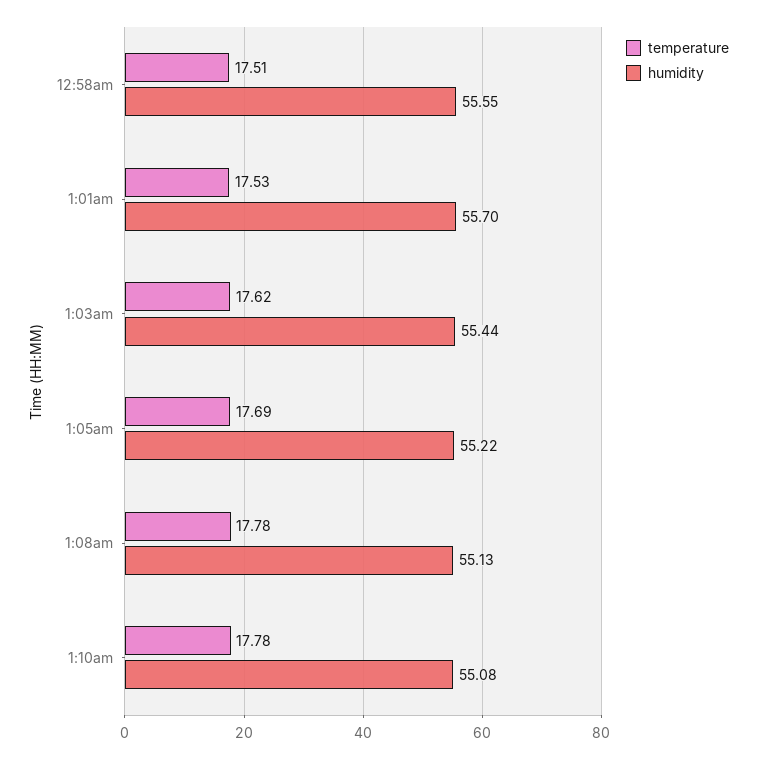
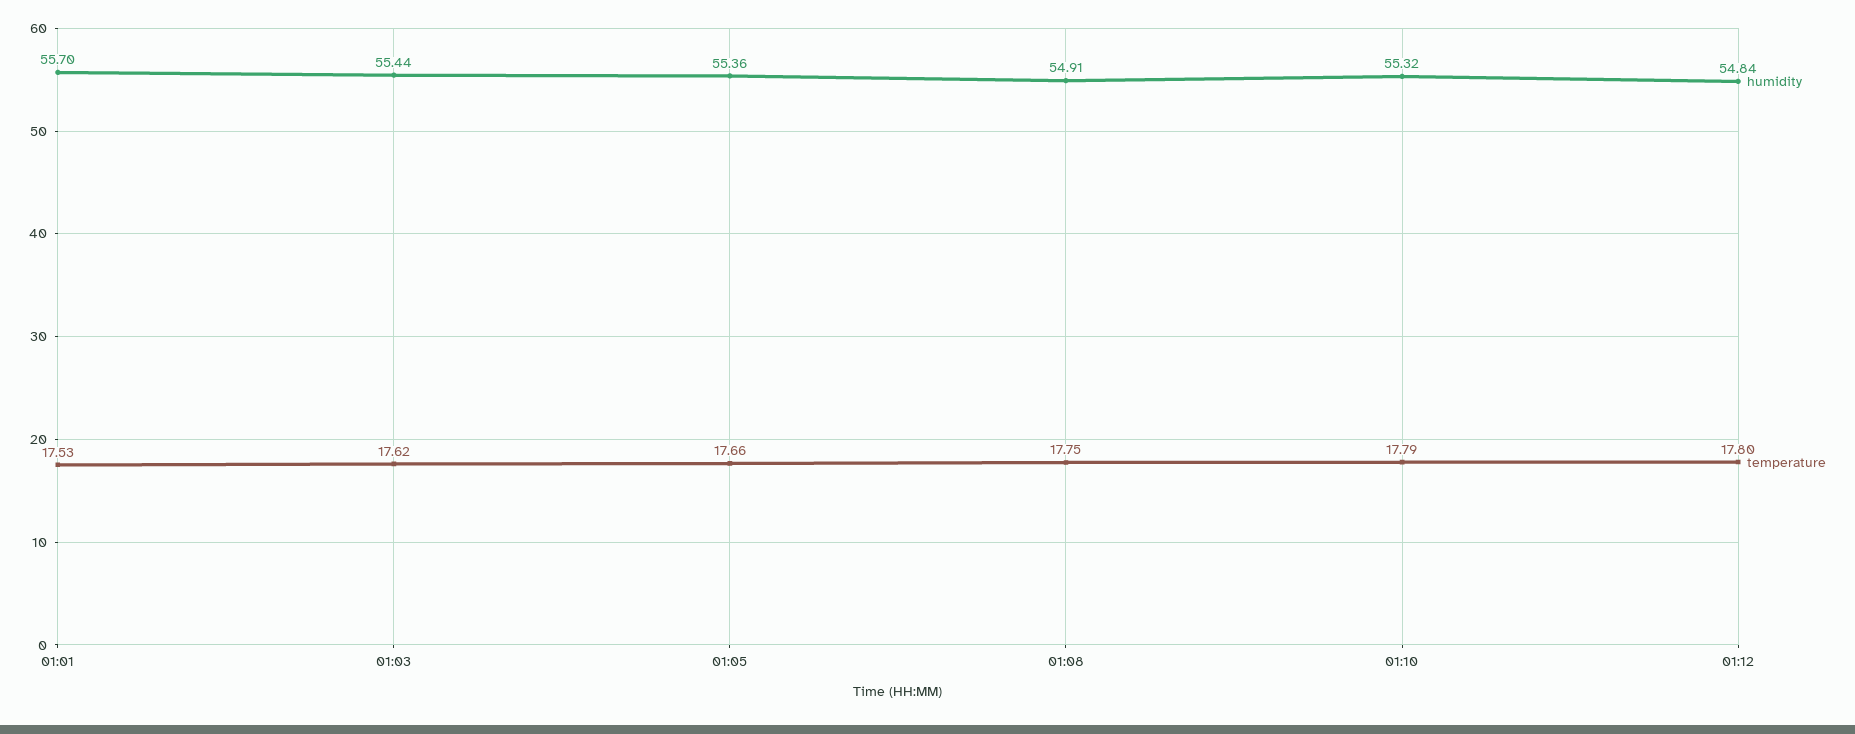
temperature, 12:58am: 17.51 -> none
humidity, 12:58am: 55.55 -> none
temperature, 1:05am: 17.69 -> 17.66
humidity, 1:05am: 55.22 -> 55.36
temperature, 1:08am: 17.78 -> 17.75
humidity, 1:08am: 55.13 -> 54.91
temperature, 1:10am: 17.78 -> 17.79
humidity, 1:10am: 55.08 -> 55.32
humidity, 01:12: none -> 54.84
temperature, 01:12: none -> 17.8

